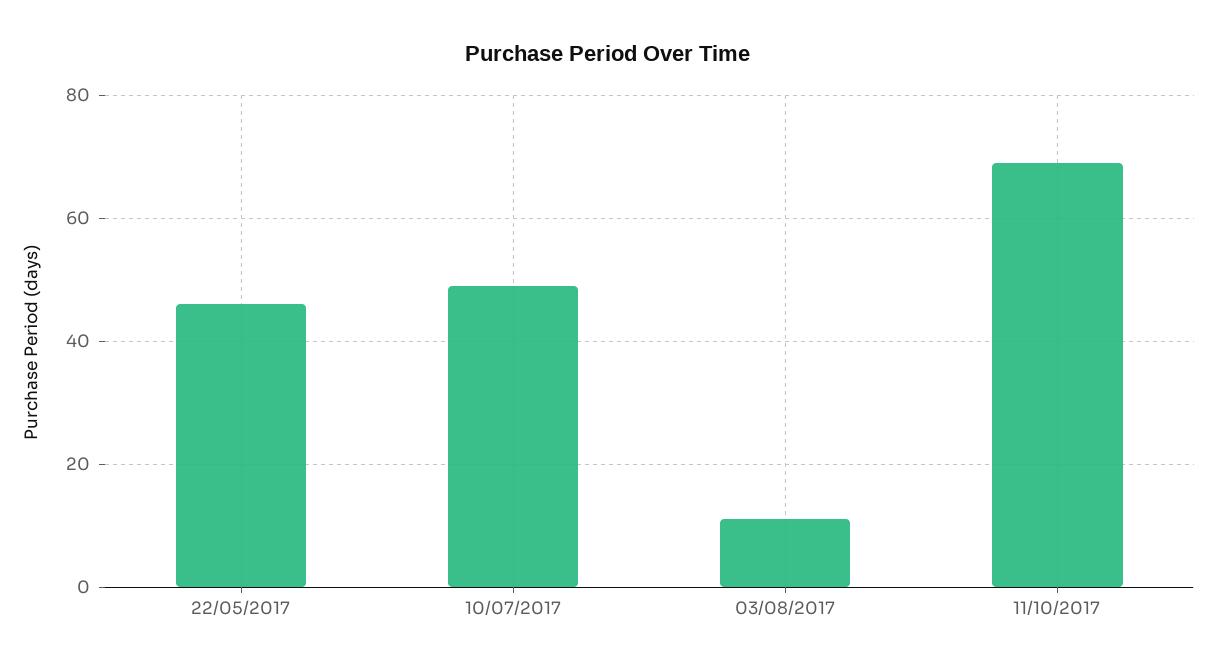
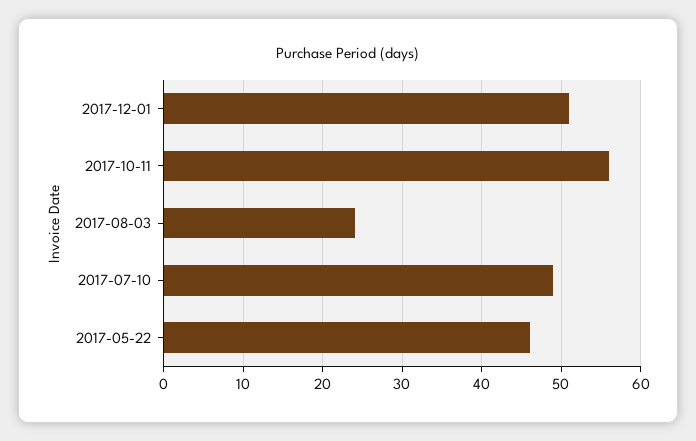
03/08/2017: 10 -> 24
11/10/2017: 70 -> 56
2017-12-01: none -> 51

